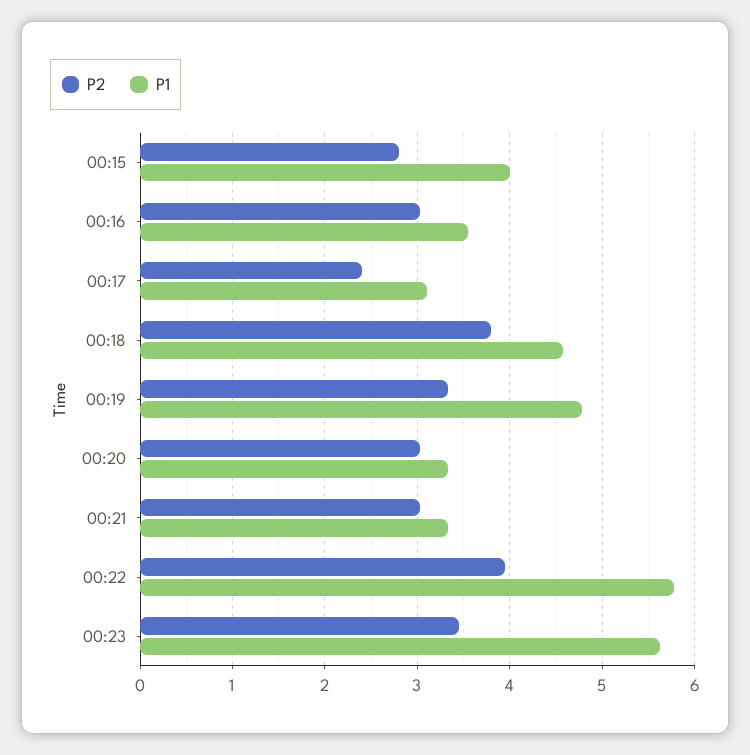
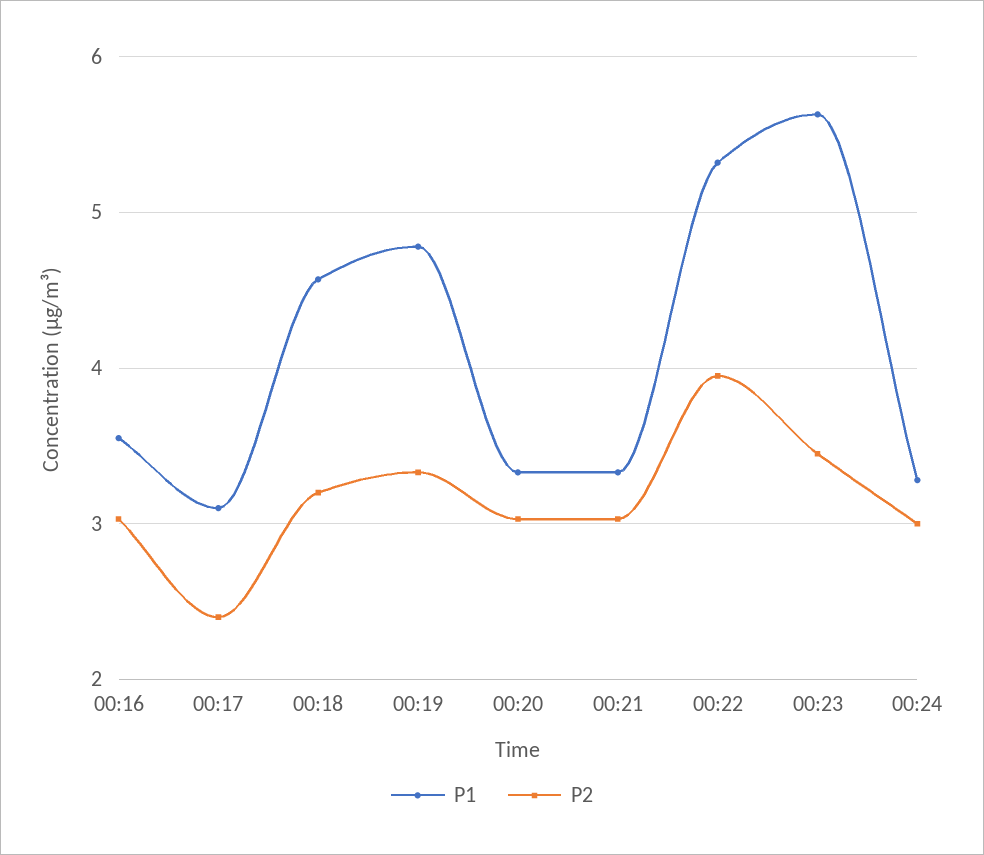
P2, 00:15: 2.8 -> none
P1, 00:15: 4 -> none
P2, 00:18: 3.8 -> 3.2
P1, 00:22: 5.8 -> 5.3
P1, 00:24: none -> 3.3
P2, 00:24: none -> 3

